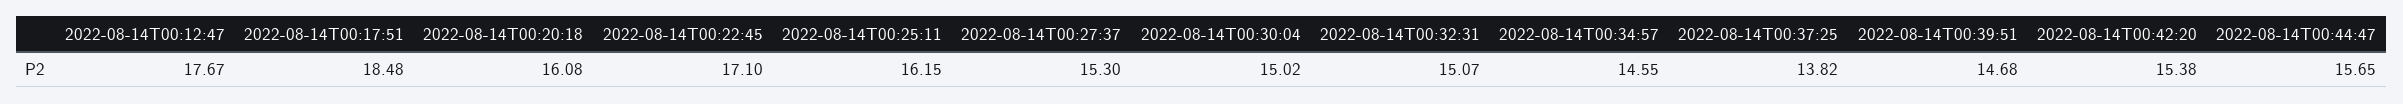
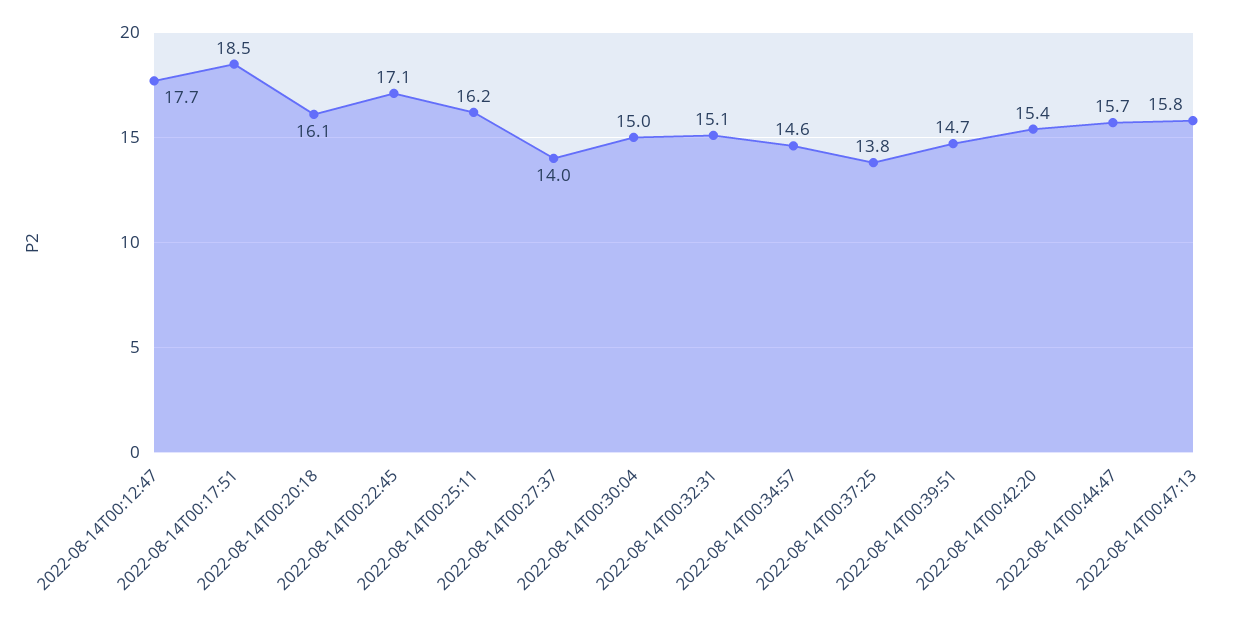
2022-08-14T00:27:37: 15.3 -> 14
2022-08-14T00:47:13: none -> 15.8

